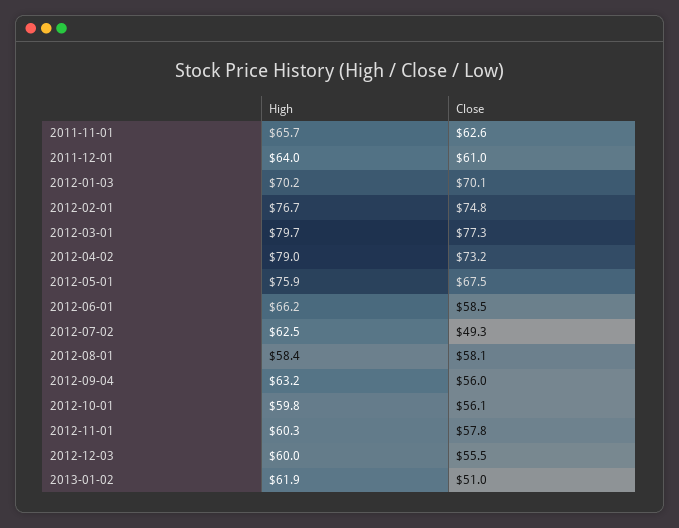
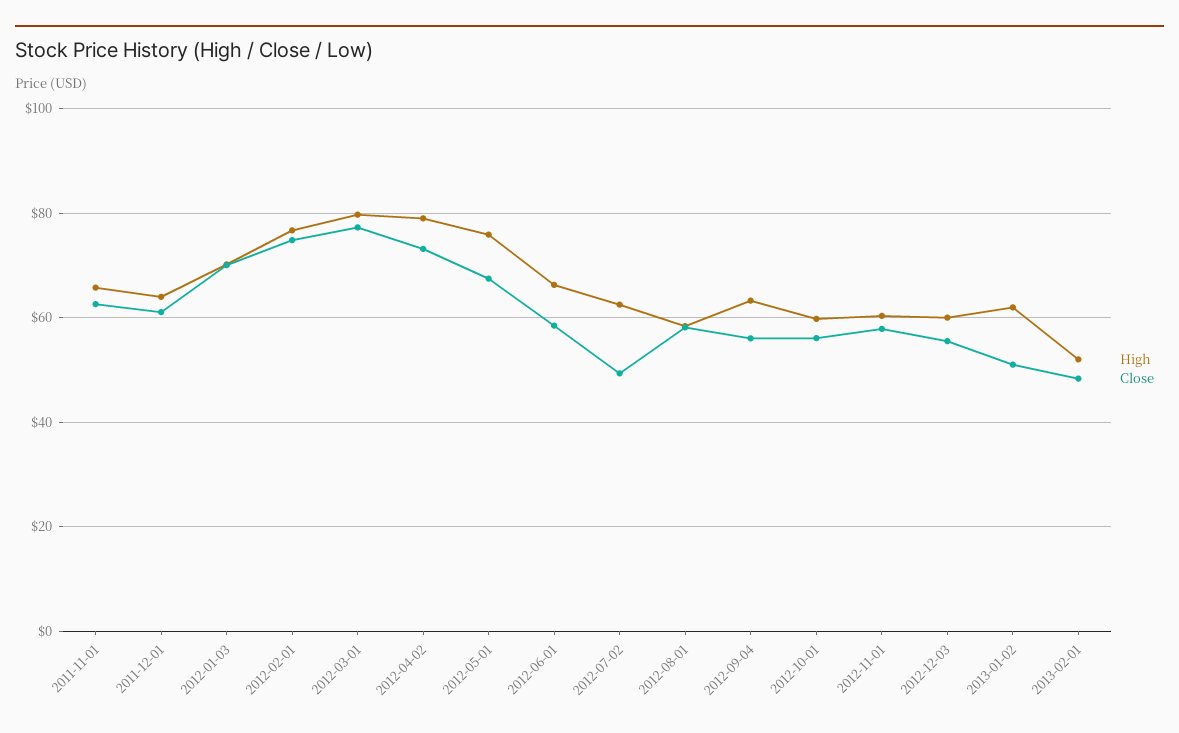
High, 2013-02-01: none -> 52
Close, 2013-02-01: none -> 48

